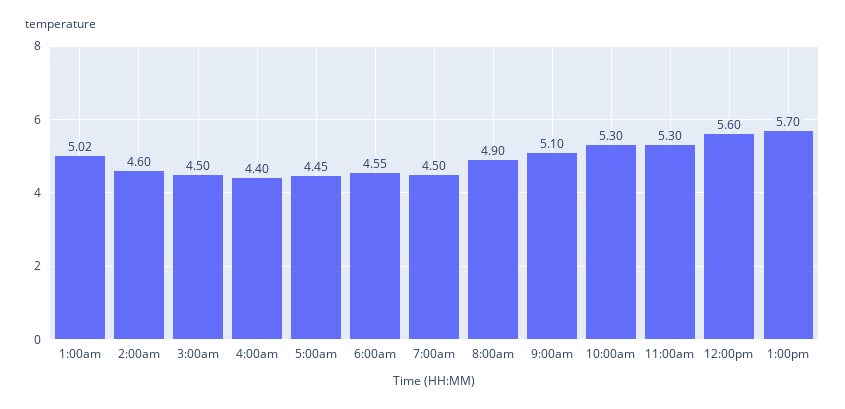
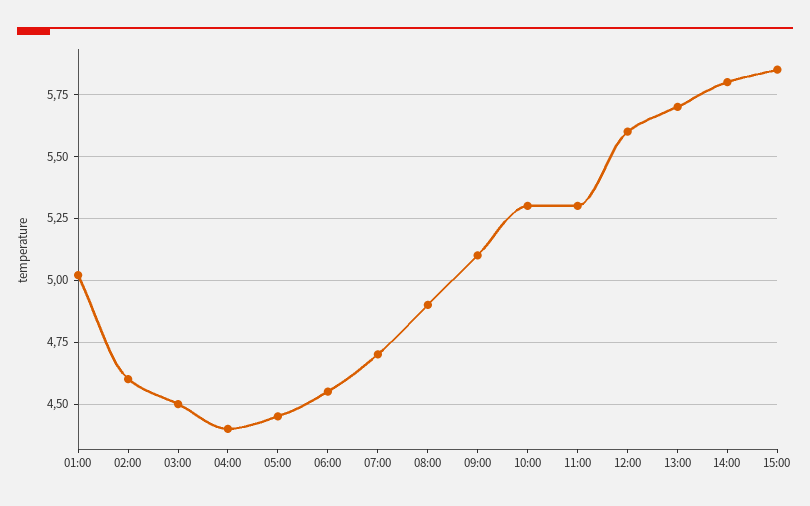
7:00am: 4.5 -> 4.7
14:00: none -> 5.8
15:00: none -> 5.85

